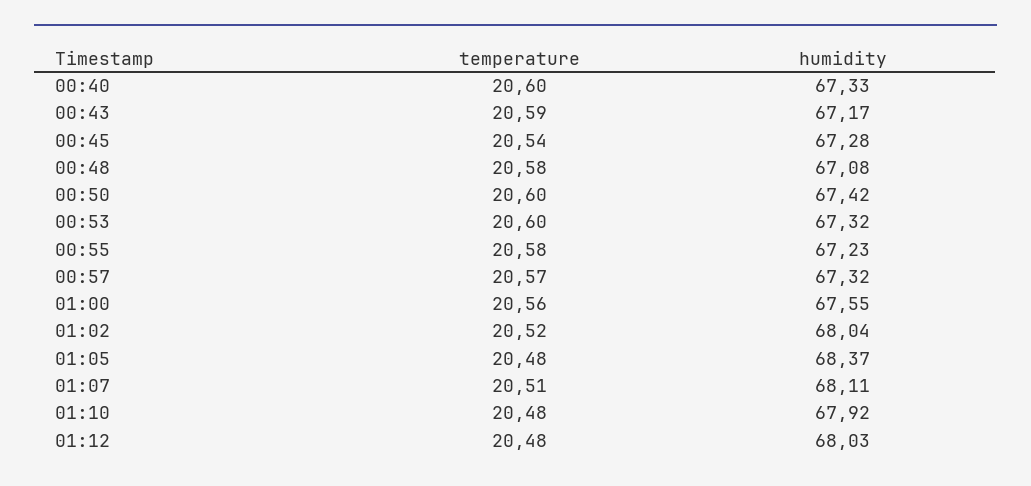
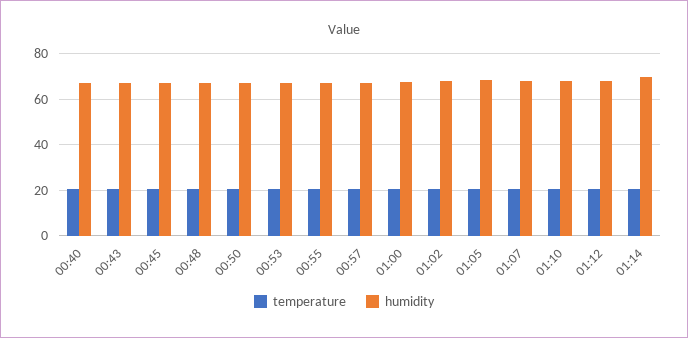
temperature, 01:14: none -> 20
humidity, 01:14: none -> 70

